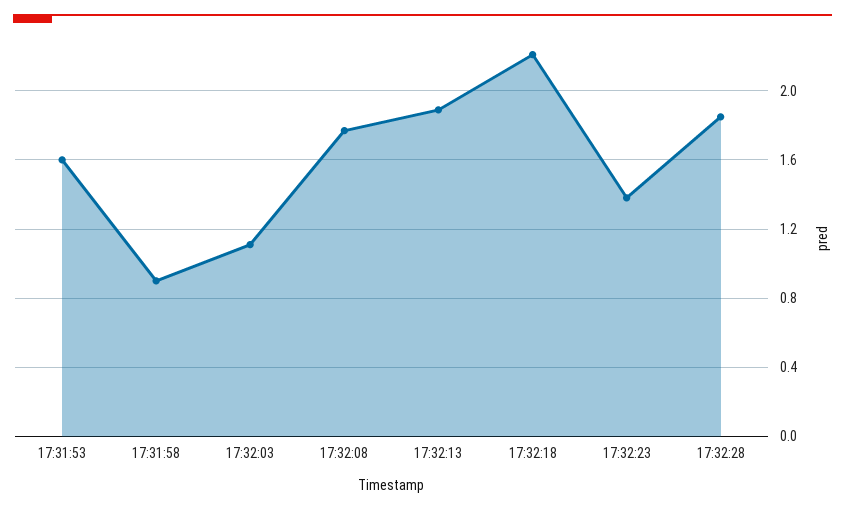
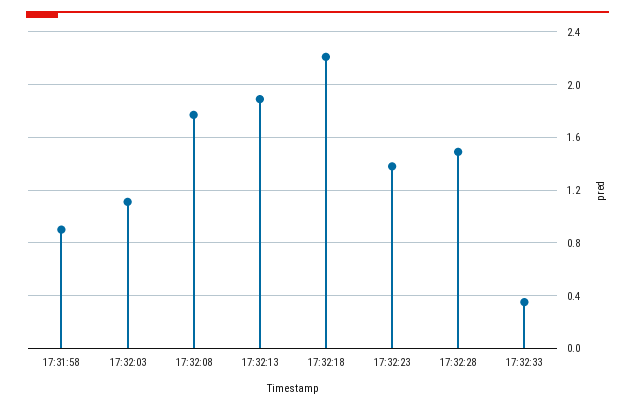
17:31:53: 1.6 -> none
17:32:28: 1.85 -> 1.5
17:32:33: none -> 0.35

